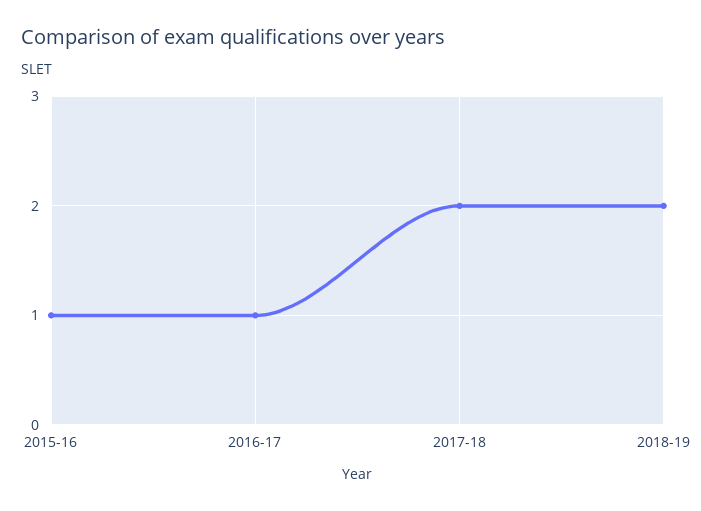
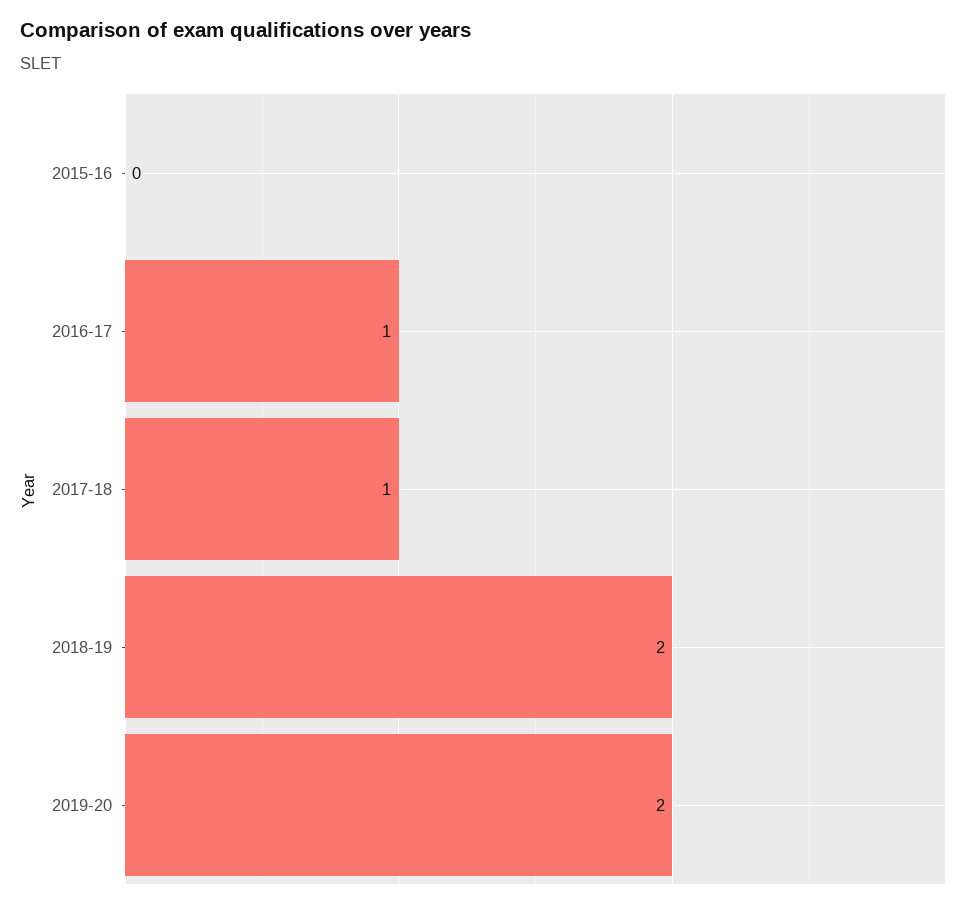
2015-16: 1 -> 0
2017-18: 2 -> 1
2019-20: none -> 2

